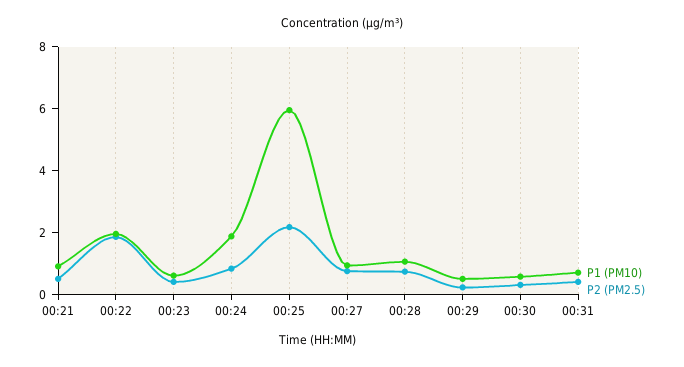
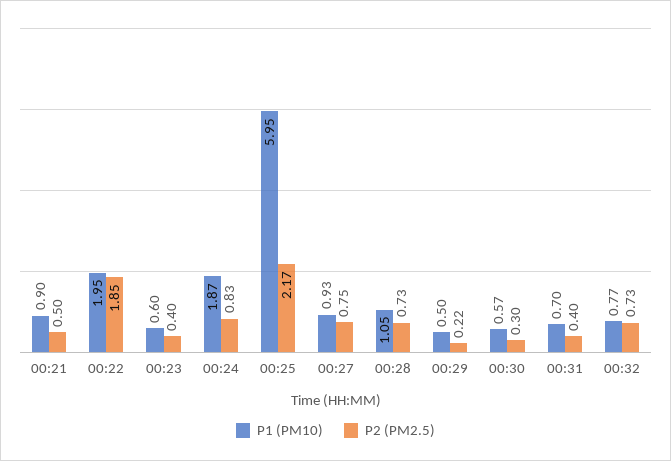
P1 (PM10), 00:32: none -> 0.77
P2 (PM2.5), 00:32: none -> 0.73

